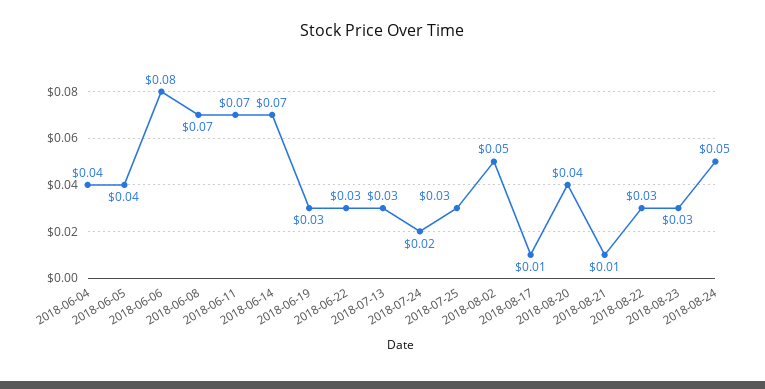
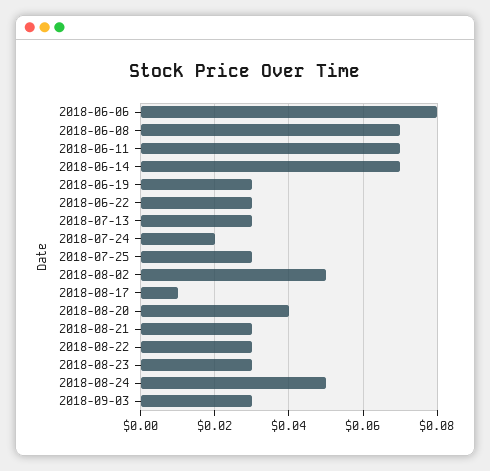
2018-06-04: 0.04 -> none
2018-06-05: 0.04 -> none
2018-08-21: 0.01 -> 0.03
2018-09-03: none -> 0.03

